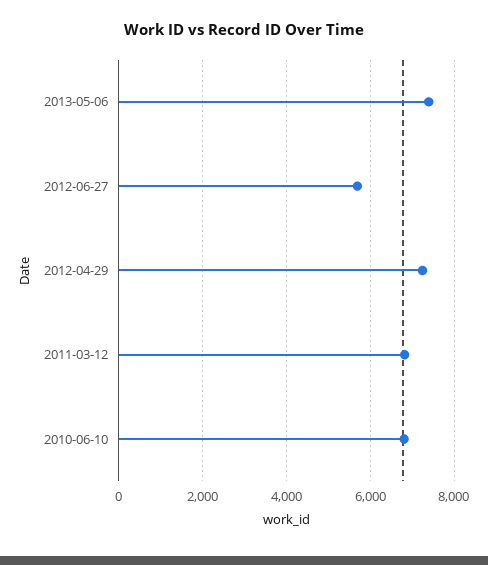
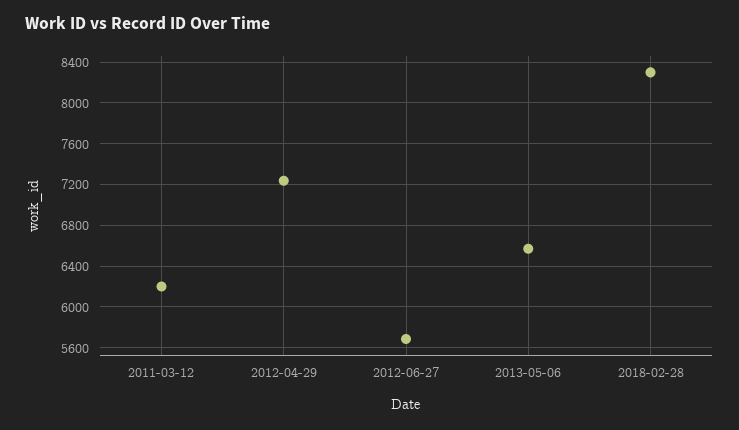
2013-05-06: 7400 -> 6600
2011-03-12: 6800 -> 6200
2010-06-10: 6800 -> none
2018-02-28: none -> 8300

